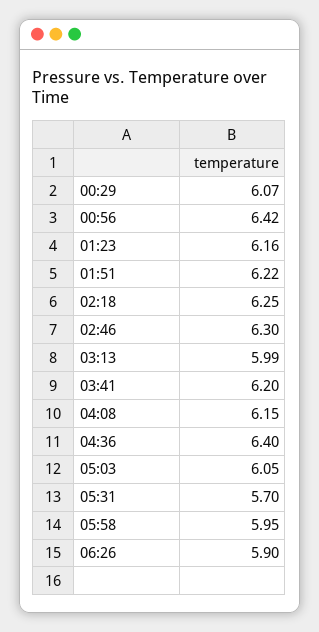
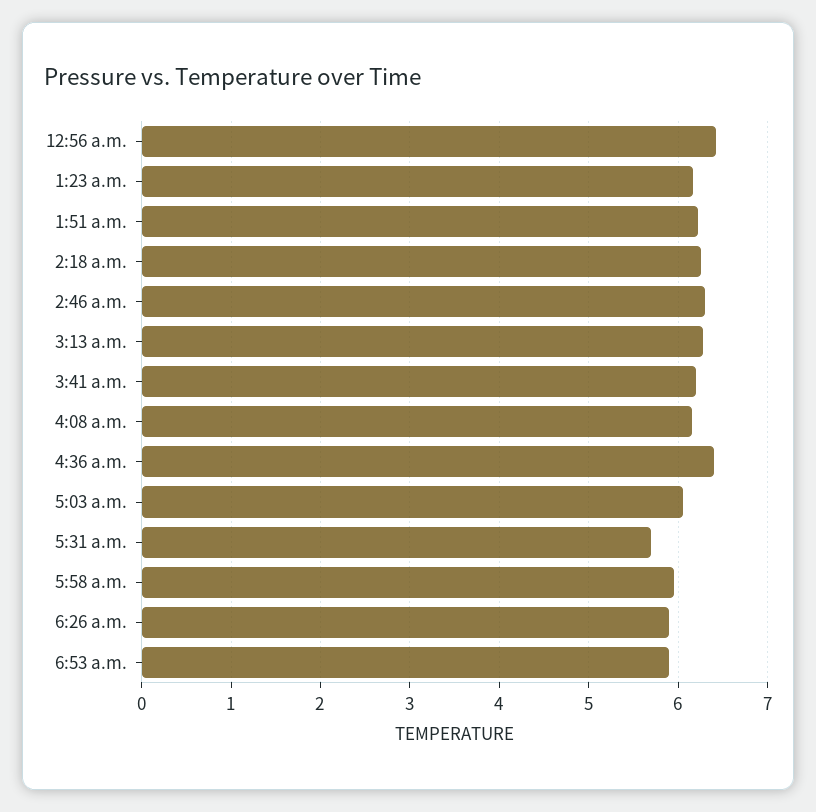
00:29: 6.07 -> none
03:13: 5.99 -> 6.3
6:53 a.m.: none -> 5.9

